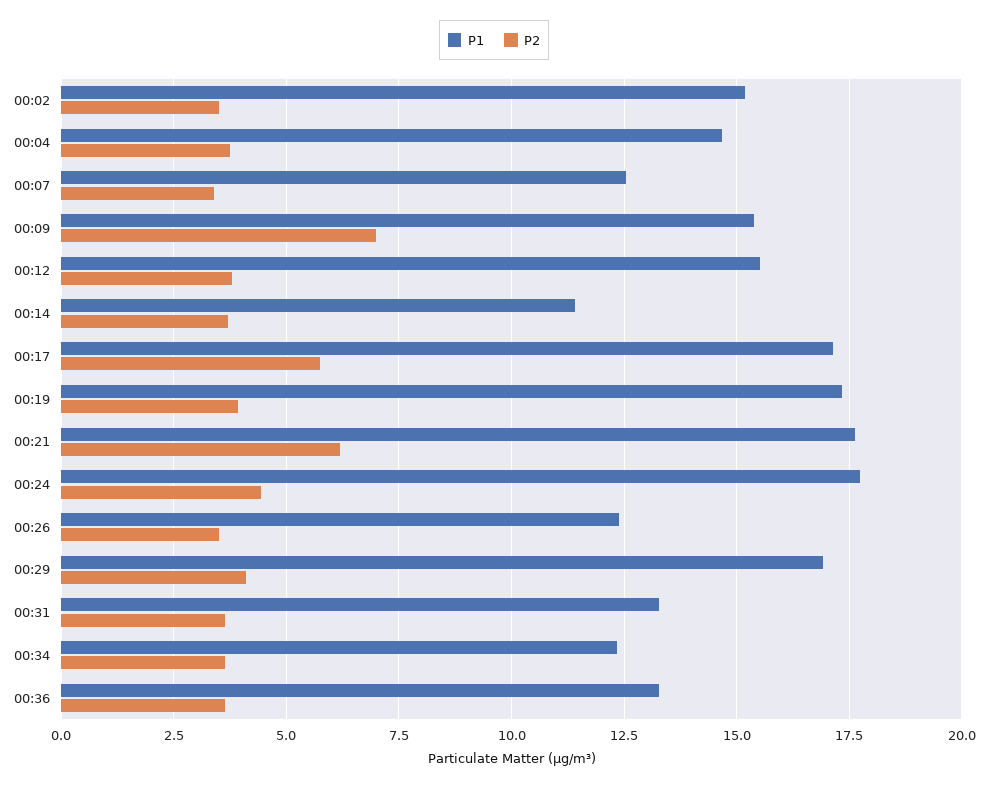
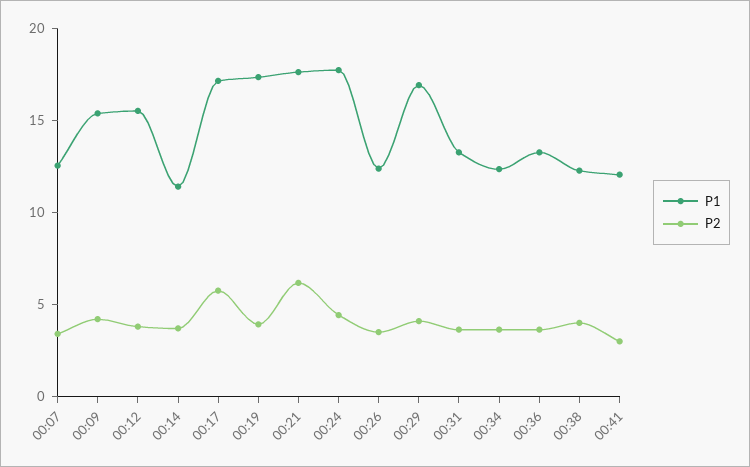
P1, 00:02: 15.25 -> none
P2, 00:02: 3.5 -> none
P1, 00:04: 14.75 -> none
P2, 00:04: 3.75 -> none
P2, 00:09: 7 -> 4
P1, 00:38: none -> 12
P2, 00:38: none -> 4
P1, 00:41: none -> 12
P2, 00:41: none -> 3

